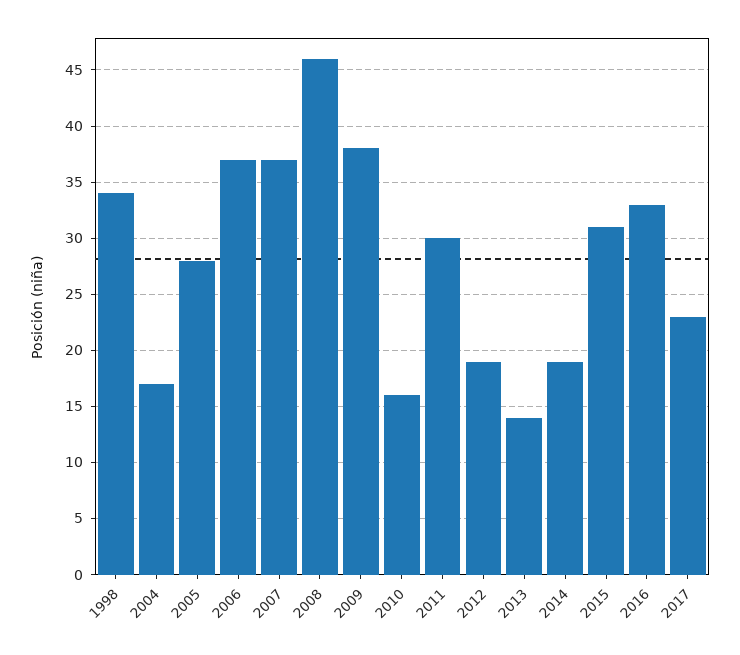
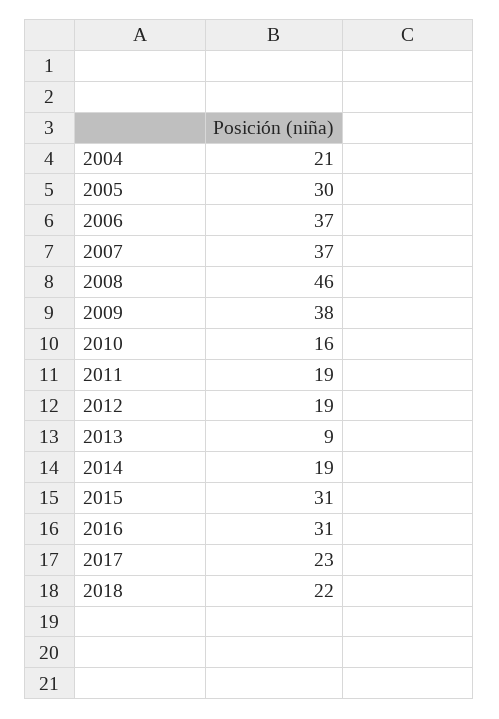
1998: 34 -> none
2004: 17 -> 21
2005: 28 -> 30
2011: 30 -> 19
2013: 14 -> 9
2016: 33 -> 31
2018: none -> 22

